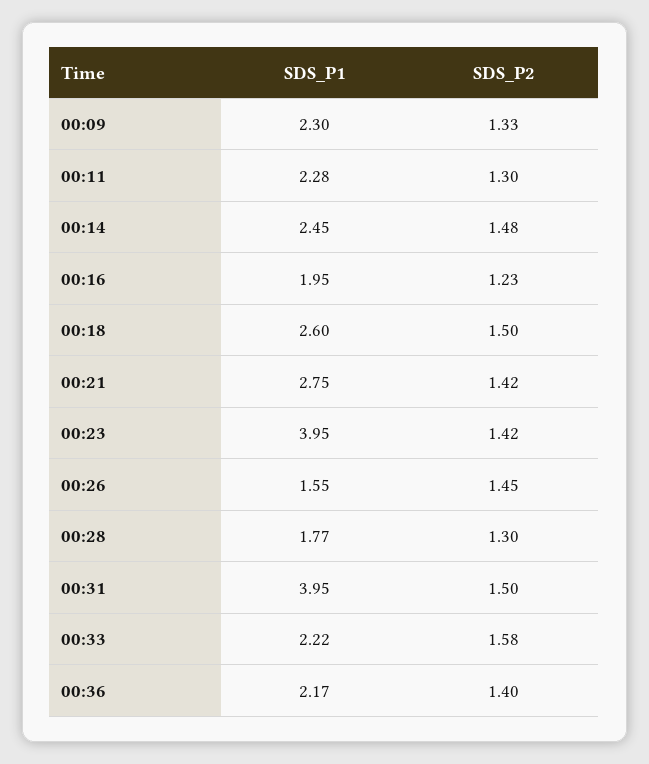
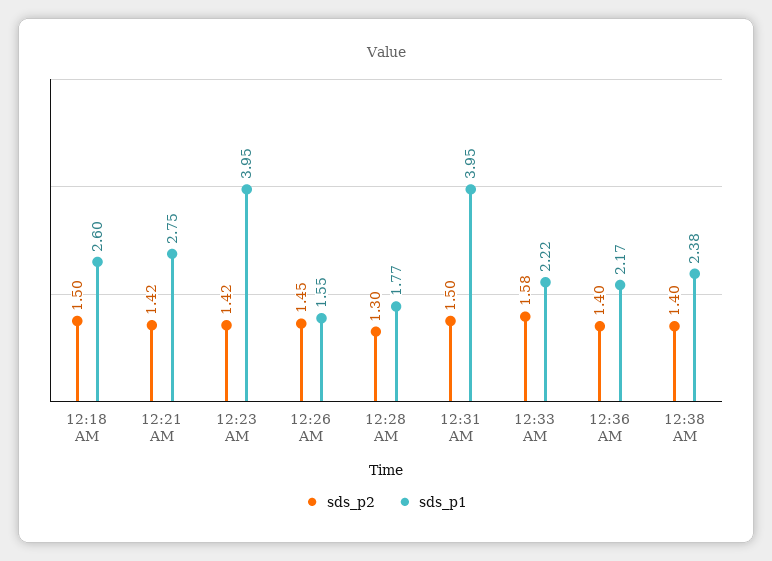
SDS_P1, 00:09: 2.3 -> none
SDS_P2, 00:09: 1.33 -> none
SDS_P1, 00:11: 2.28 -> none
SDS_P2, 00:11: 1.3 -> none
SDS_P1, 00:14: 2.45 -> none
SDS_P2, 00:14: 1.48 -> none
SDS_P1, 00:16: 1.95 -> none
SDS_P2, 00:16: 1.23 -> none
SDS_P2, 12:38 AM: none -> 1.4
SDS_P1, 12:38 AM: none -> 2.38

